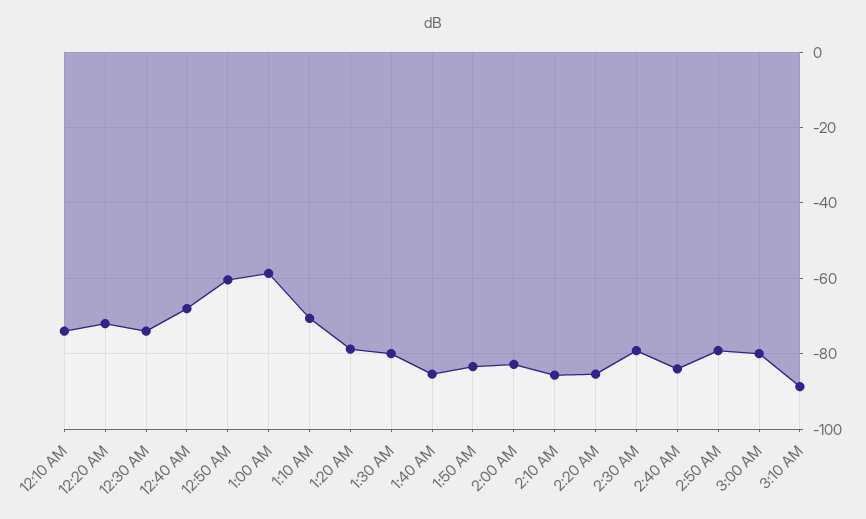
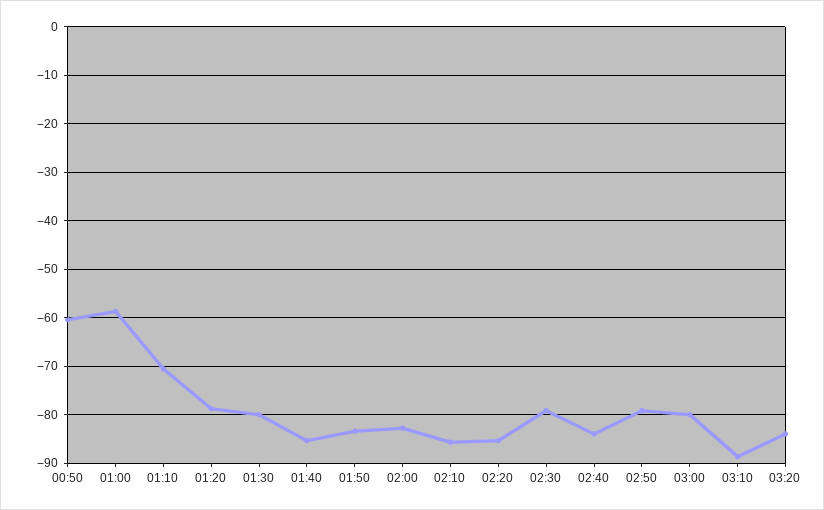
12:10 AM: -74 -> none
12:20 AM: -72 -> none
12:30 AM: -74 -> none
12:40 AM: -68 -> none
03:20: none -> -84

